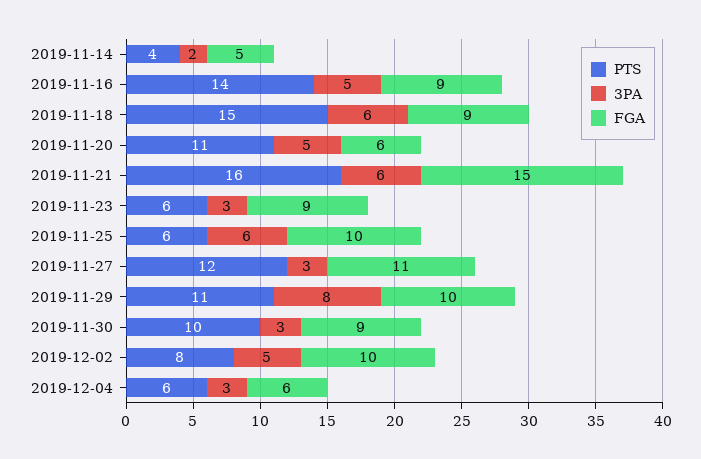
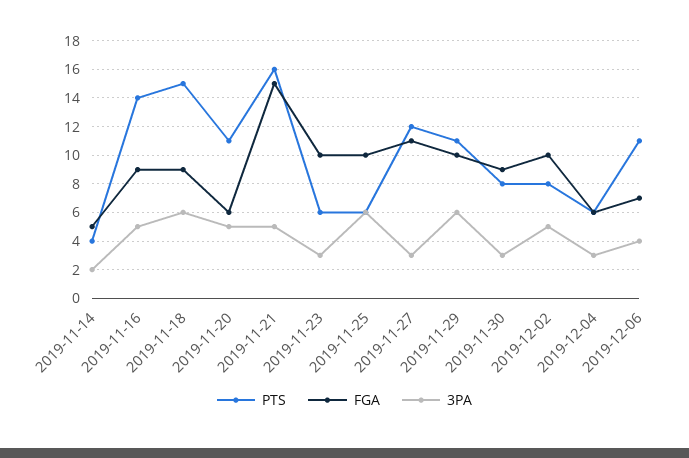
3PA, 2019-11-21: 6 -> 5
FGA, 2019-11-23: 9 -> 10
3PA, 2019-11-29: 8 -> 6
PTS, 2019-11-30: 10 -> 8
PTS, 2019-12-06: none -> 11
FGA, 2019-12-06: none -> 7
3PA, 2019-12-06: none -> 4

